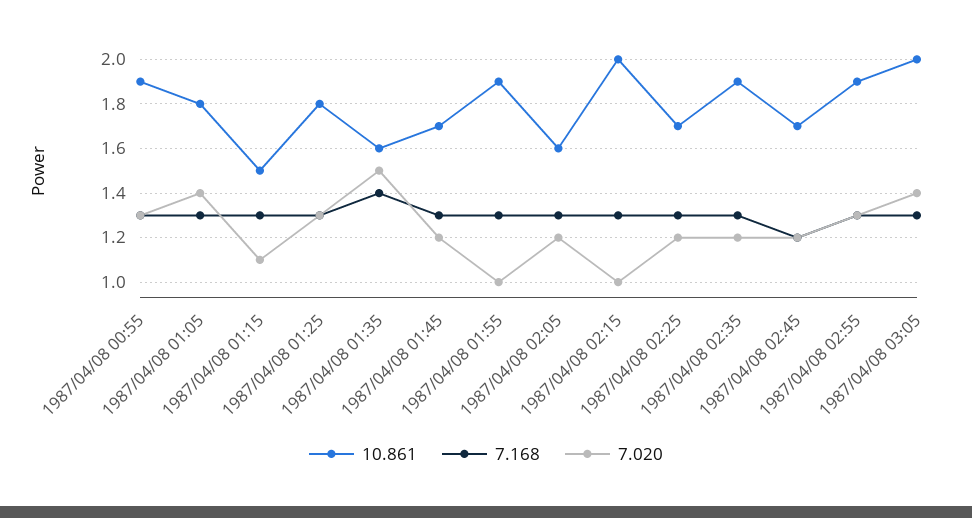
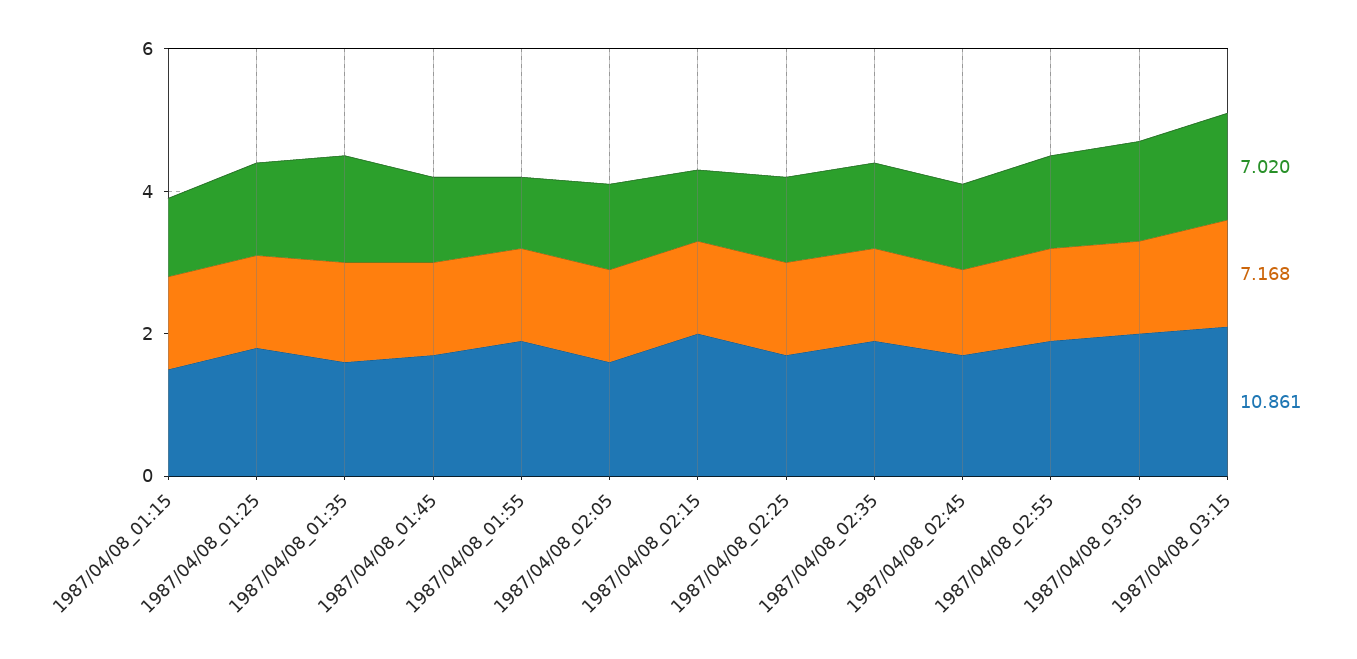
10.861, 1987/04/08 00:55: 1.9 -> none
7.168, 1987/04/08 00:55: 1.3 -> none
7.020, 1987/04/08 00:55: 1.3 -> none
10.861, 1987/04/08 01:05: 1.8 -> none
7.168, 1987/04/08 01:05: 1.3 -> none
7.020, 1987/04/08 01:05: 1.4 -> none
7.020, 1987/04/08_03:15: none -> 1.5
7.168, 1987/04/08_03:15: none -> 1.5
10.861, 1987/04/08_03:15: none -> 2

